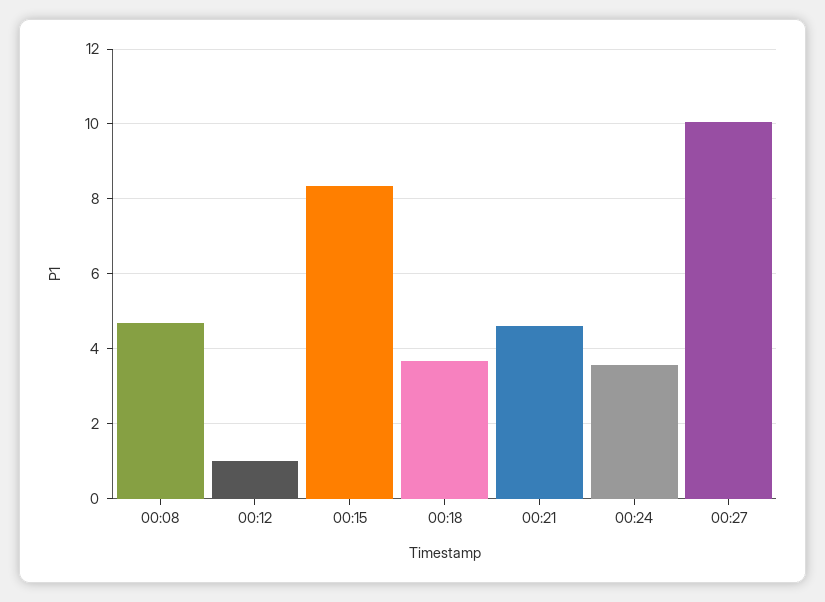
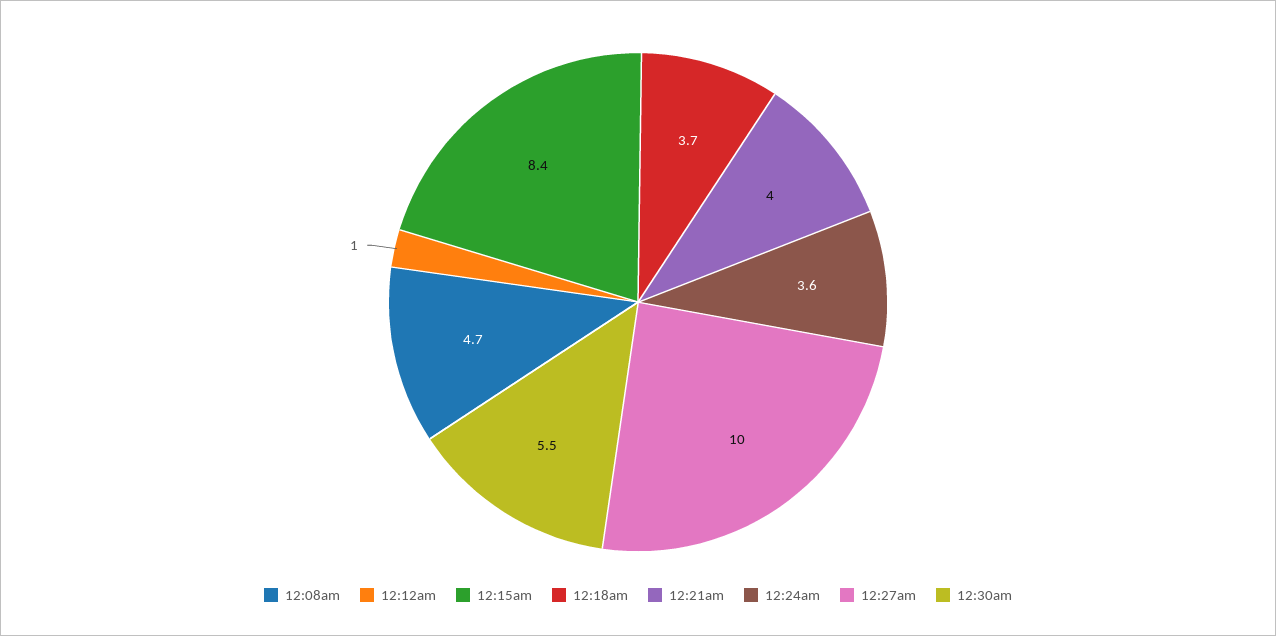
00:21: 4.6 -> 4
12:30am: none -> 5.5

